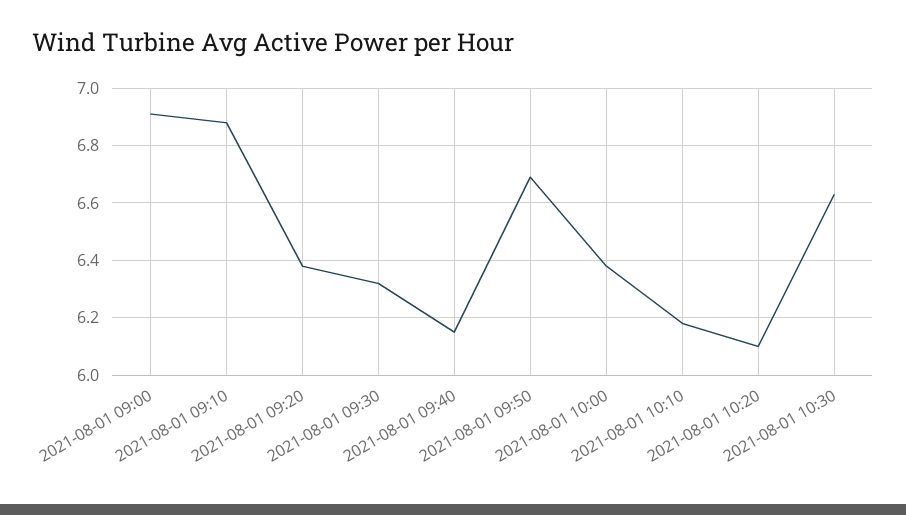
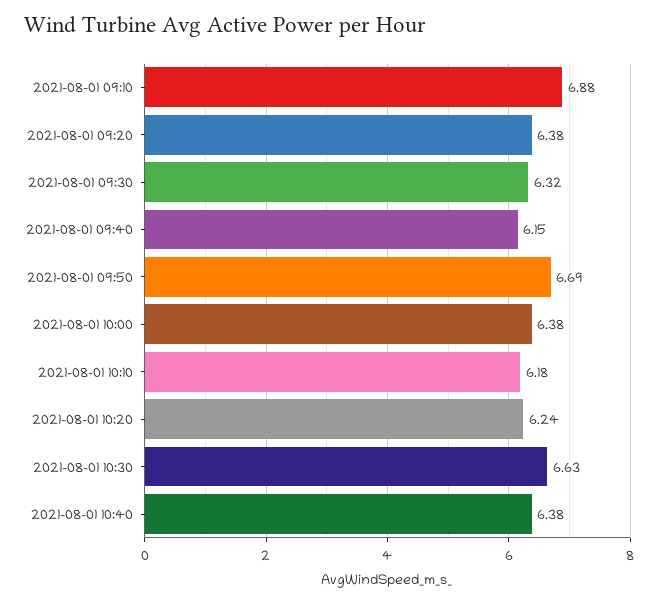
2021-08-01 09:00: 6.9 -> none
2021-08-01 10:20: 6.1 -> 6.24
2021-08-01 10:40: none -> 6.38

